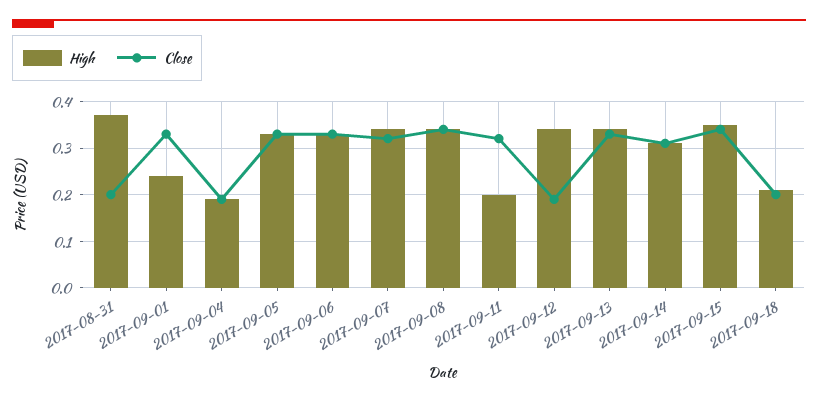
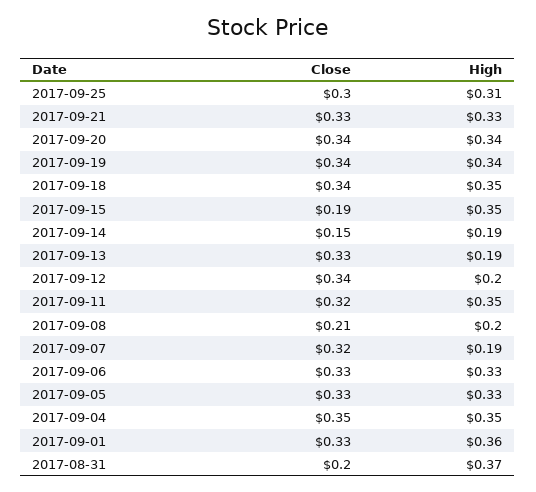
High, 2017-09-01: 0.25 -> 0.36
High, 2017-09-04: 0.2 -> 0.35
Close, 2017-09-04: 0.2 -> 0.35
High, 2017-09-07: 0.35 -> 0.19
High, 2017-09-08: 0.35 -> 0.2
Close, 2017-09-08: 0.35 -> 0.21
High, 2017-09-11: 0.2 -> 0.35
High, 2017-09-12: 0.35 -> 0.2
Close, 2017-09-12: 0.2 -> 0.34
High, 2017-09-13: 0.35 -> 0.19
High, 2017-09-14: 0.3 -> 0.19
Close, 2017-09-14: 0.3 -> 0.15
Close, 2017-09-15: 0.35 -> 0.19
High, 2017-09-18: 0.2 -> 0.35
Close, 2017-09-18: 0.2 -> 0.34
Close, 2017-09-25: none -> 0.3
High, 2017-09-25: none -> 0.31
Close, 2017-09-21: none -> 0.33
High, 2017-09-21: none -> 0.33
Close, 2017-09-20: none -> 0.34
High, 2017-09-20: none -> 0.34
Close, 2017-09-19: none -> 0.34
High, 2017-09-19: none -> 0.34

